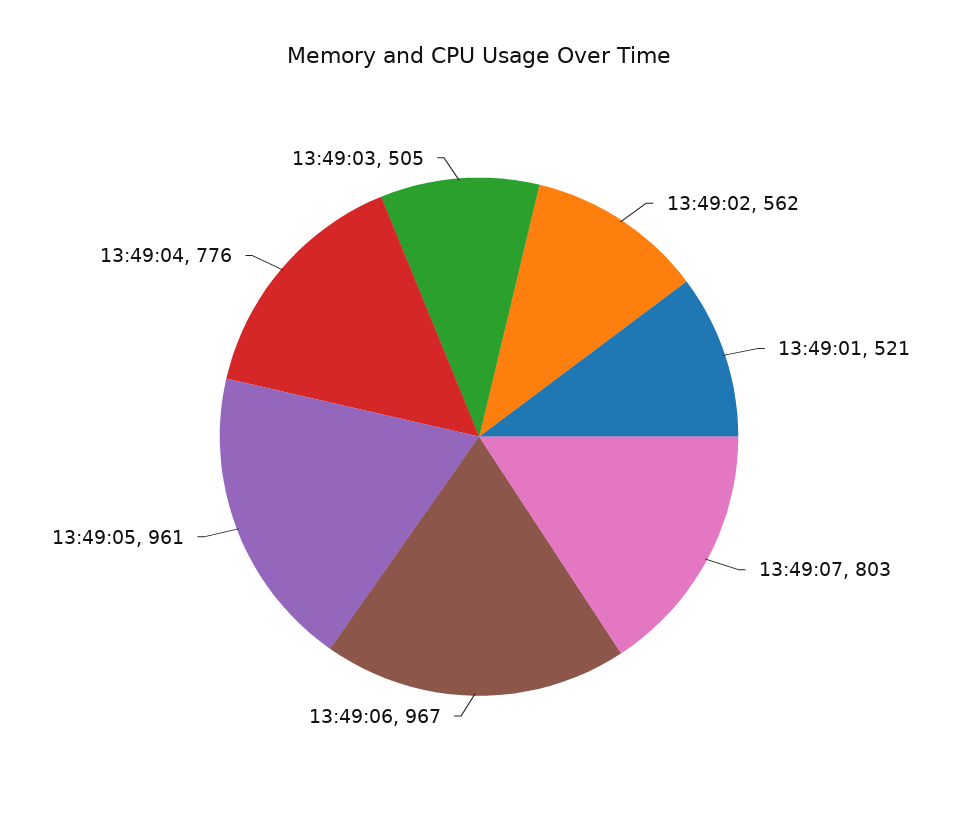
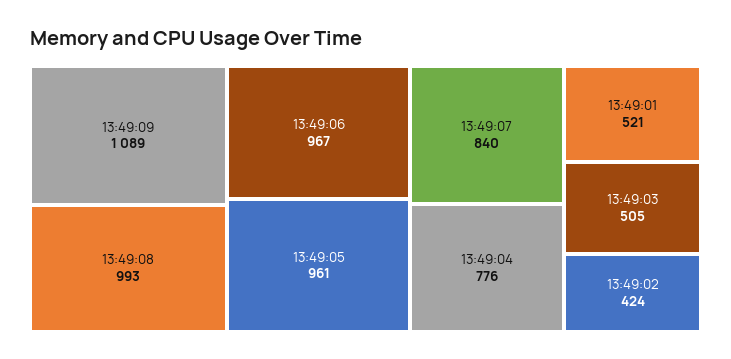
13:49:02: 562 -> 424
13:49:07: 803 -> 840
13:49:09: none -> 1089
13:49:08: none -> 993

